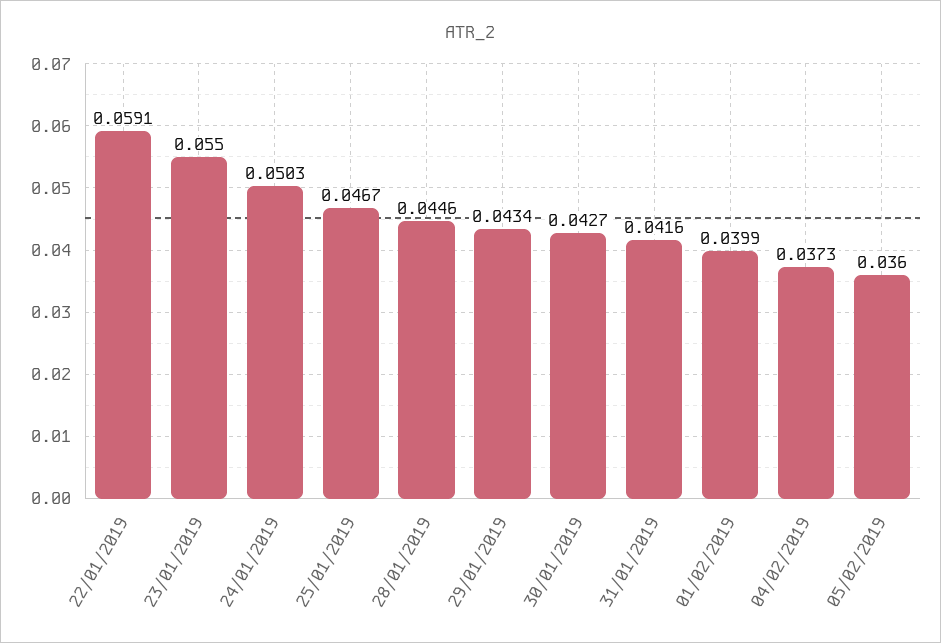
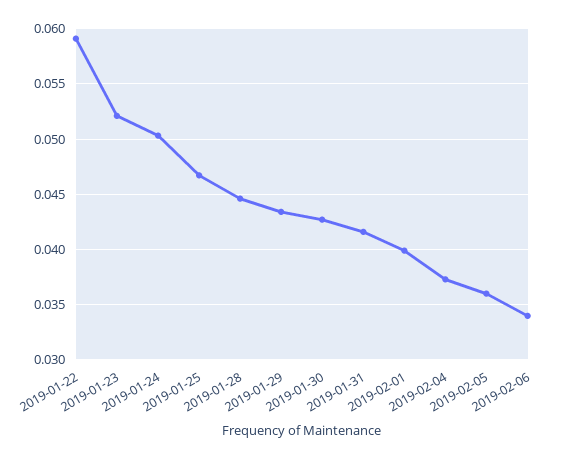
23/01/2019: 0.055 -> 0.052
2019-02-06: none -> 0.034

